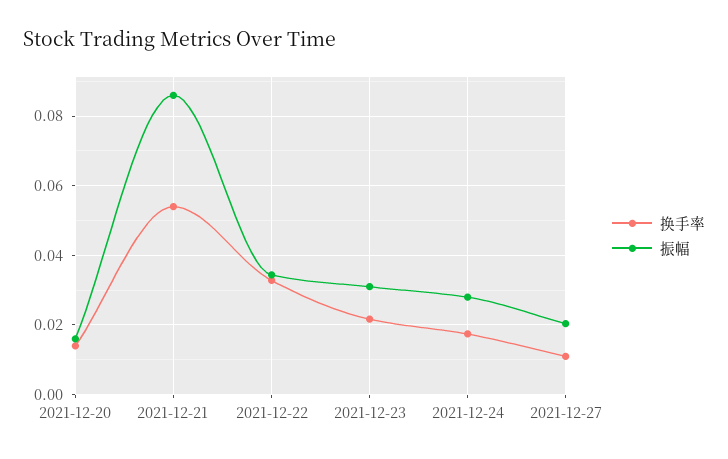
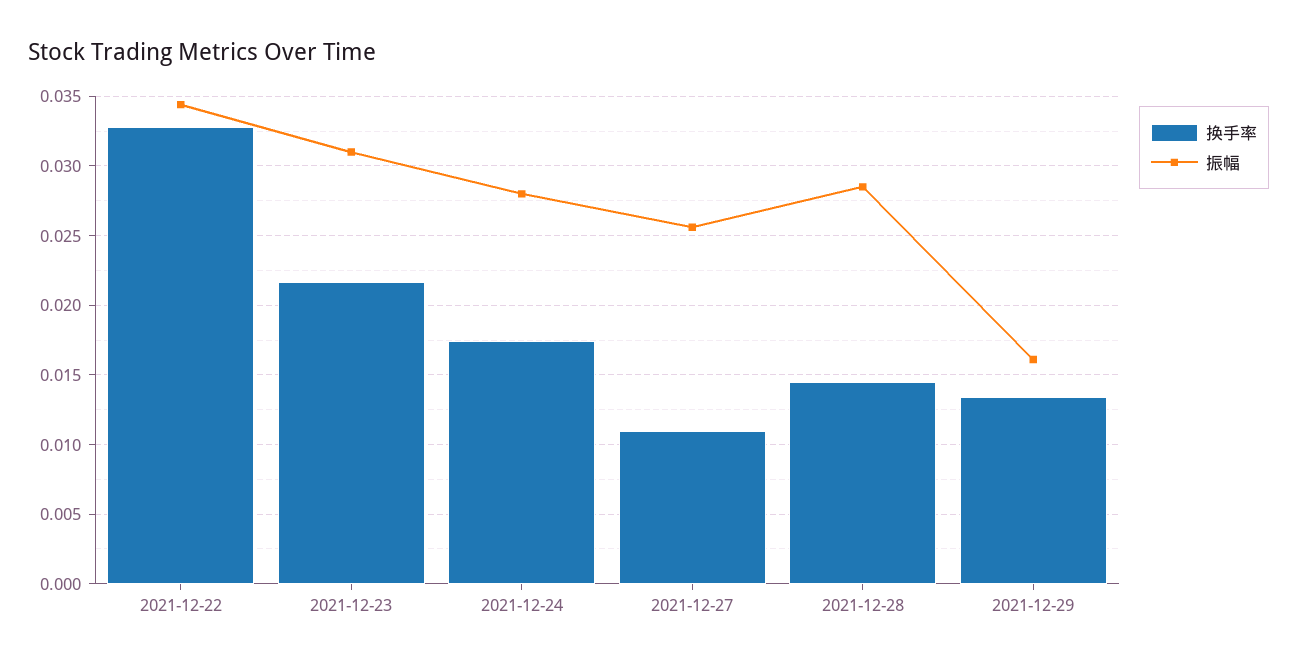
换手率, 2021-12-20: 0.014 -> none
振幅, 2021-12-20: 0.016 -> none
换手率, 2021-12-21: 0.054 -> none
振幅, 2021-12-21: 0.086 -> none
振幅, 2021-12-27: 0.02 -> 0.0255
换手率, 2021-12-28: none -> 0.0145
振幅, 2021-12-28: none -> 0.0285
换手率, 2021-12-29: none -> 0.0135
振幅, 2021-12-29: none -> 0.016

